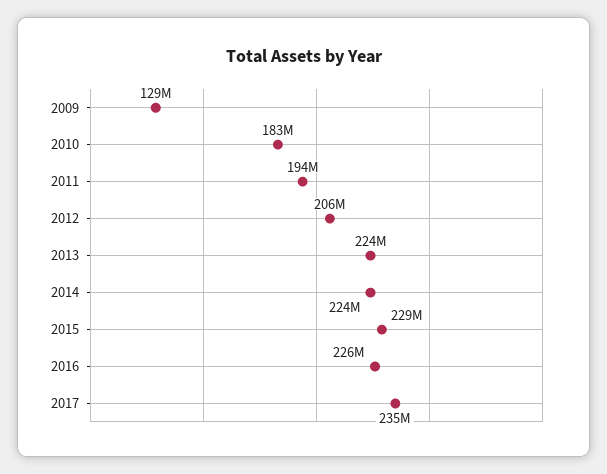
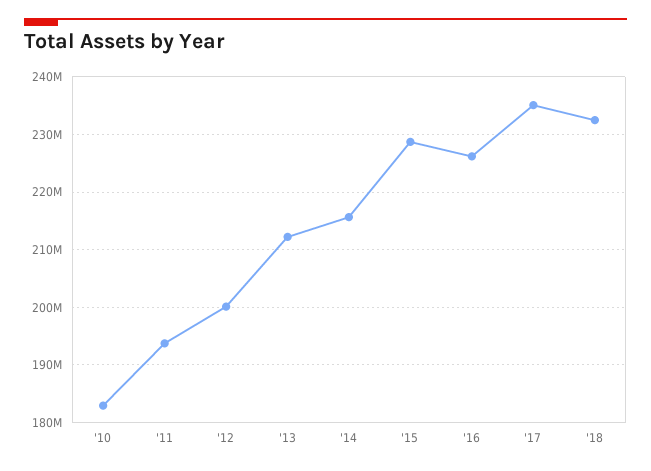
2009: 129000000 -> none
2012: 206000000 -> 200000000
2013: 224000000 -> 212000000
2014: 224000000 -> 216000000
'18: none -> 232000000

